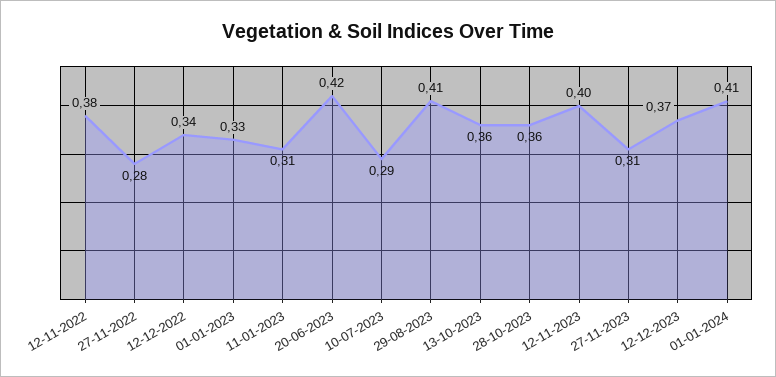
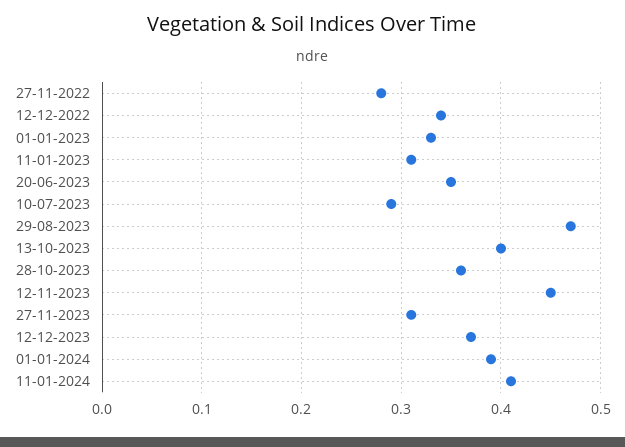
12-11-2022: 0.38 -> none
20-06-2023: 0.42 -> 0.35
29-08-2023: 0.41 -> 0.47
13-10-2023: 0.36 -> 0.4
12-11-2023: 0.4 -> 0.45
01-01-2024: 0.41 -> 0.39
11-01-2024: none -> 0.41

